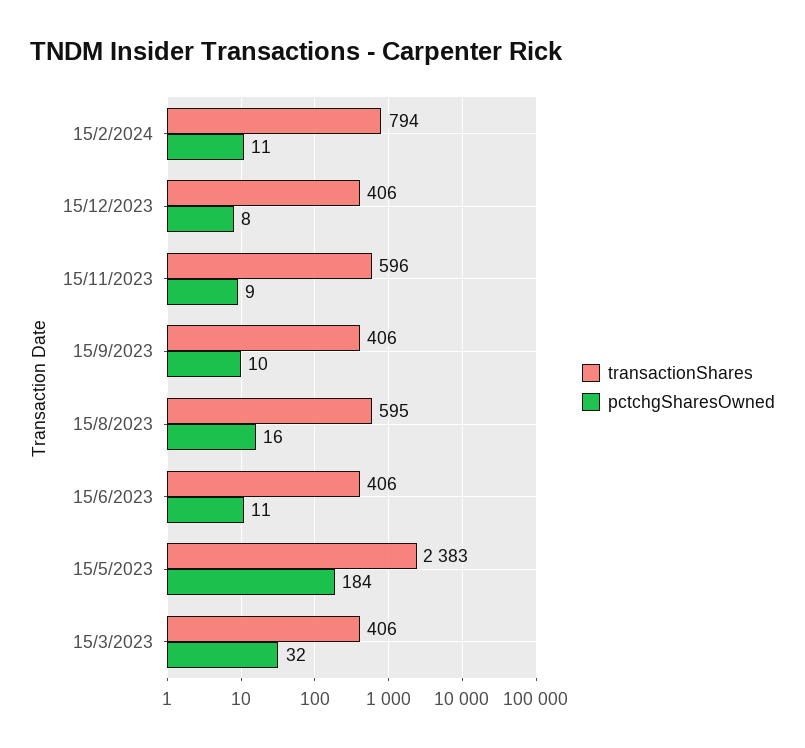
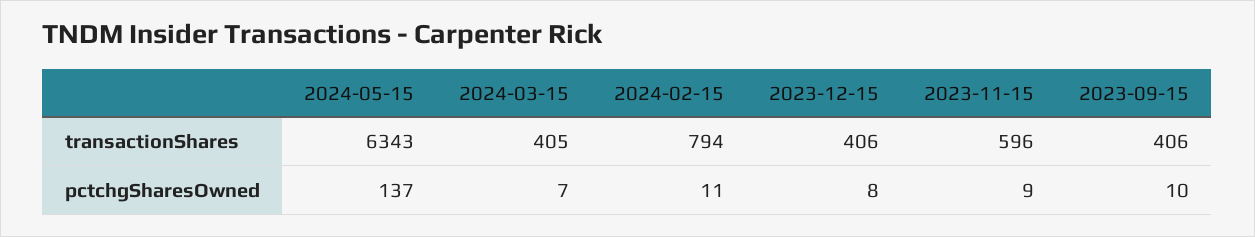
transactionShares, 15/8/2023: 595 -> none
pctchgSharesOwned, 15/8/2023: 16 -> none
transactionShares, 15/6/2023: 406 -> none
pctchgSharesOwned, 15/6/2023: 11 -> none
transactionShares, 15/5/2023: 2383 -> none
pctchgSharesOwned, 15/5/2023: 184 -> none
transactionShares, 15/3/2023: 406 -> none
pctchgSharesOwned, 15/3/2023: 32 -> none
transactionShares, 2024-05-15: none -> 6343
transactionShares, 2024-03-15: none -> 405
pctchgSharesOwned, 2024-05-15: none -> 137
pctchgSharesOwned, 2024-03-15: none -> 7

